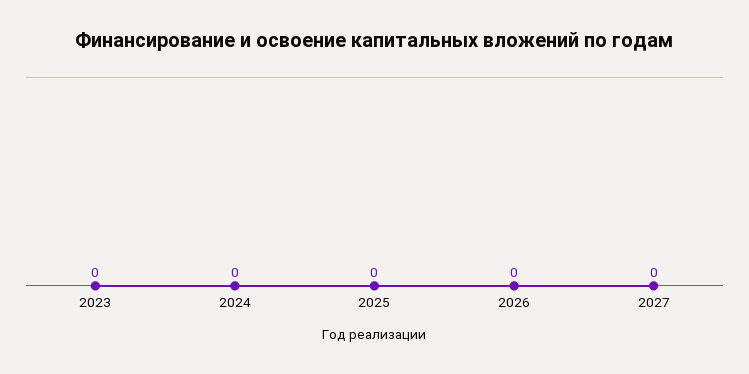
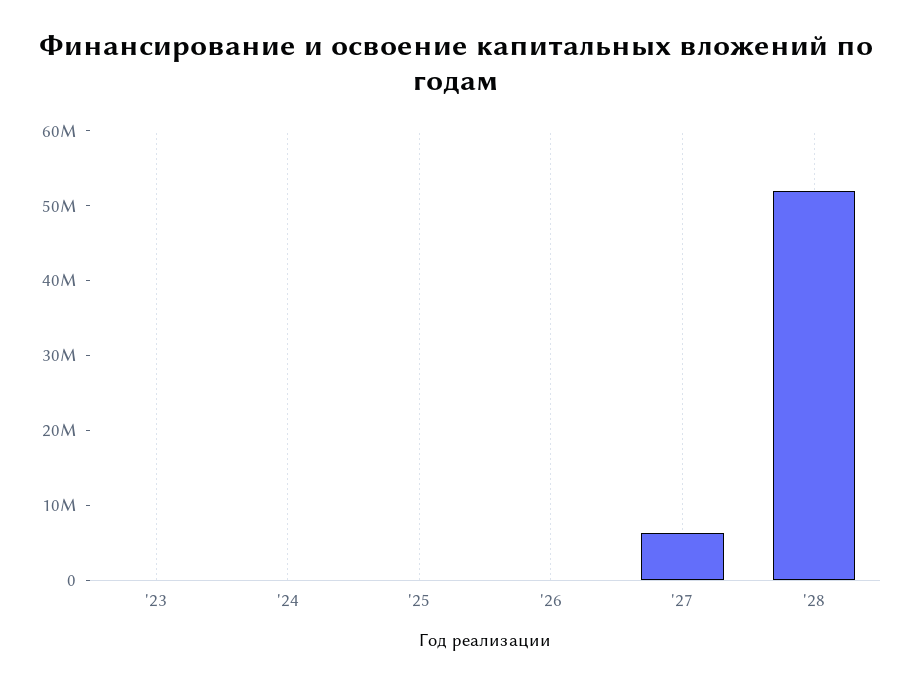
2027: 0 -> 6000000
'28: none -> 52000000

